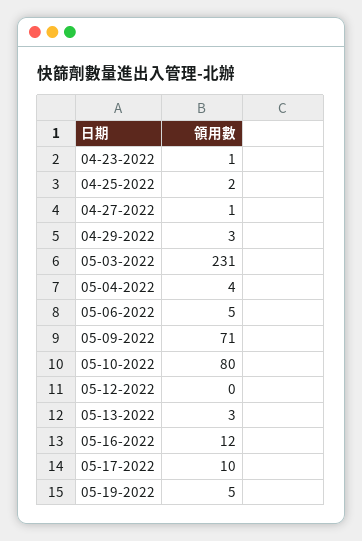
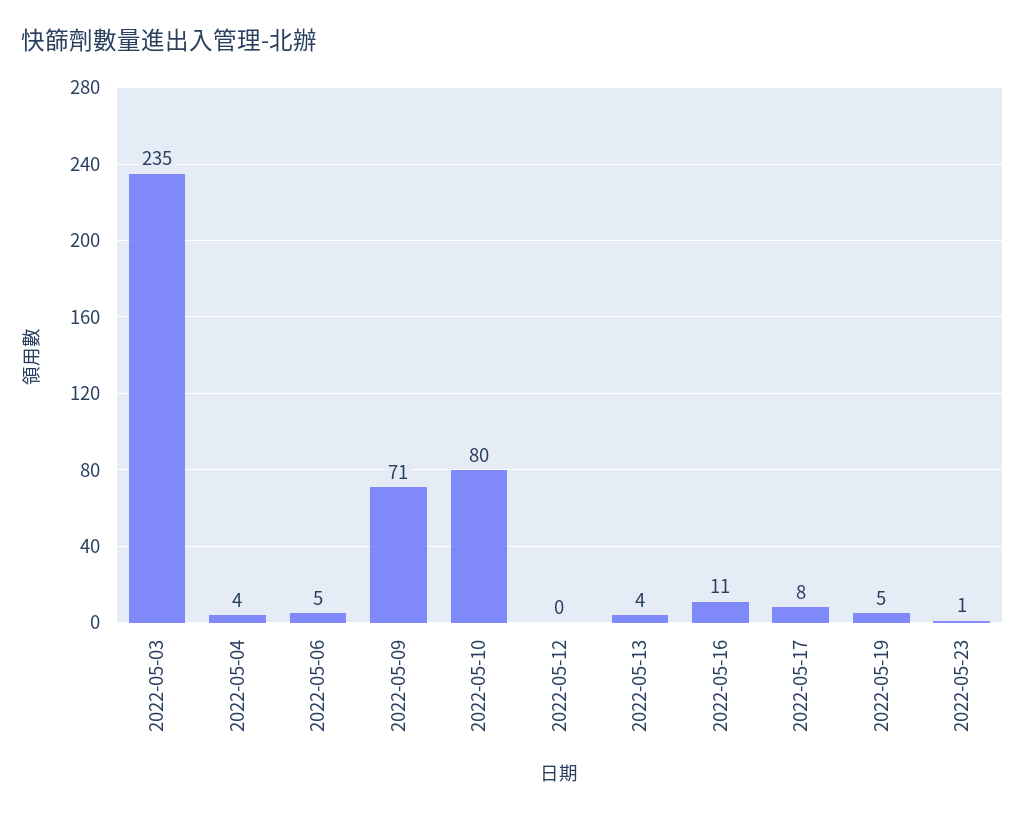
04-23-2022: 1 -> none
04-25-2022: 2 -> none
04-27-2022: 1 -> none
04-29-2022: 3 -> none
05-03-2022: 231 -> 235
05-13-2022: 3 -> 4
05-16-2022: 12 -> 11
05-17-2022: 10 -> 8
2022-05-23: none -> 1

